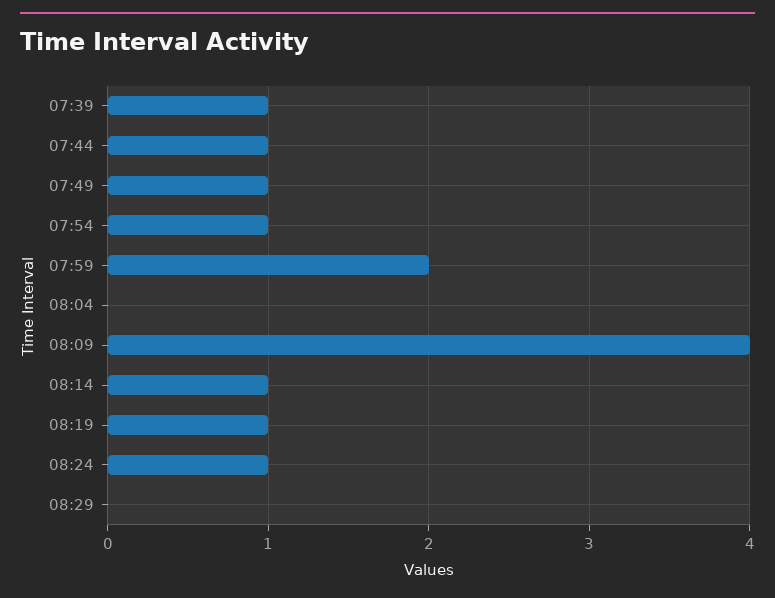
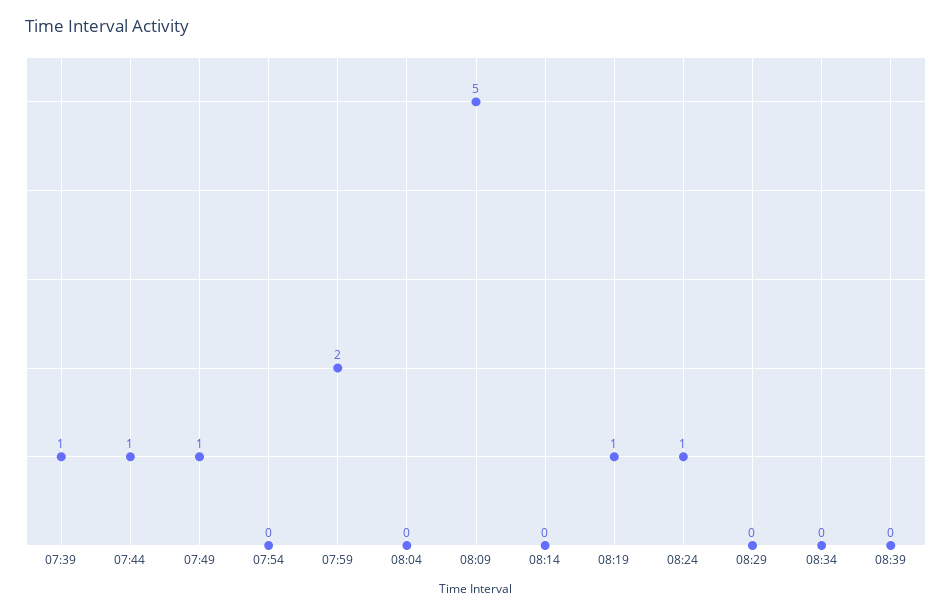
07:54: 1 -> 0
08:09: 4 -> 5
08:14: 1 -> 0
08:34: none -> 0
08:39: none -> 0

